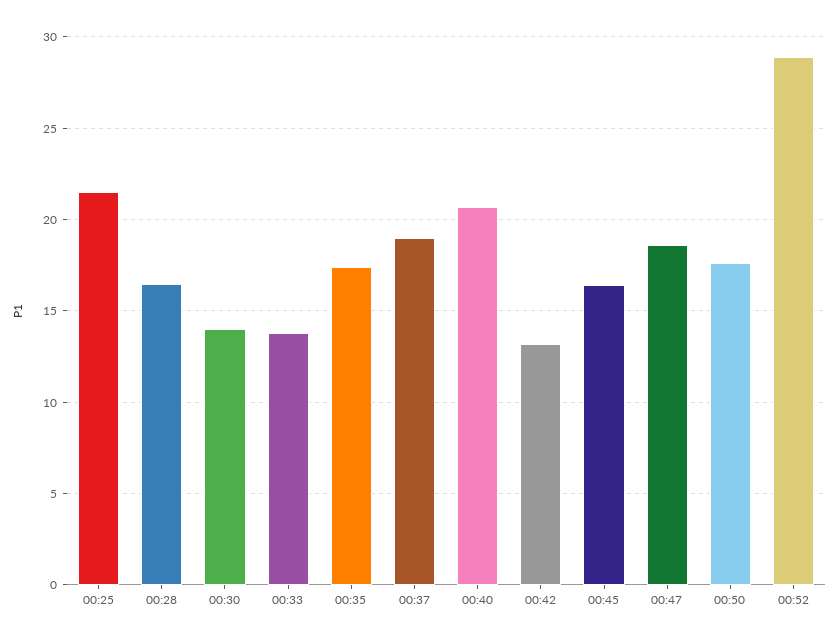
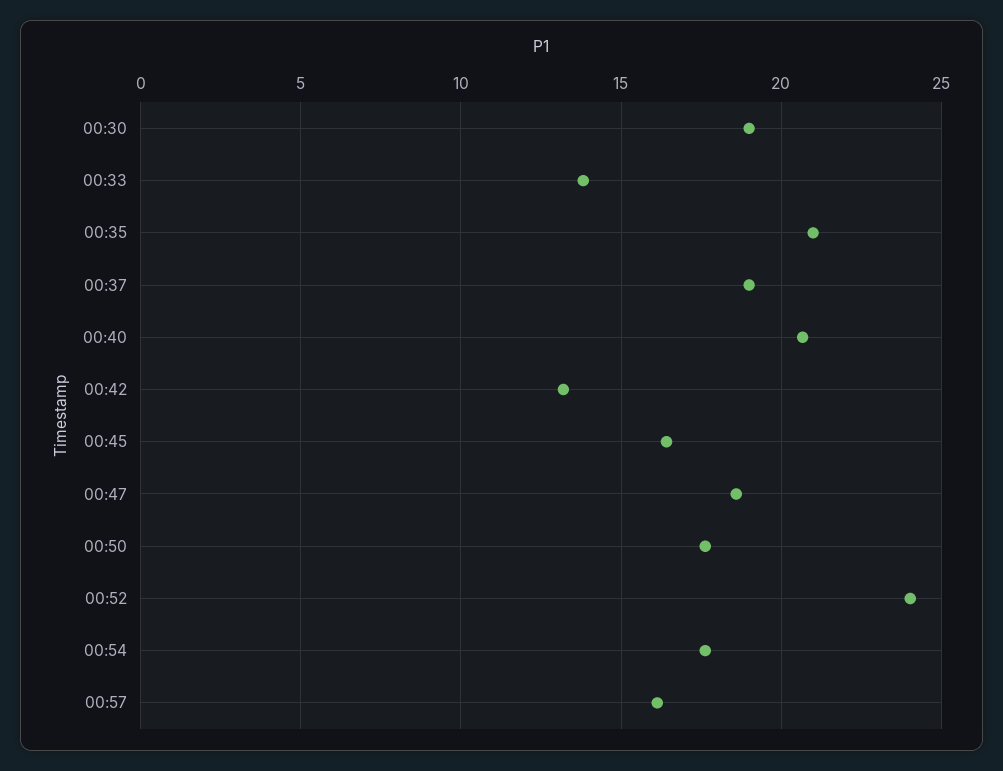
00:25: 21.5 -> none
00:28: 16.5 -> none
00:30: 14 -> 19
00:35: 17.5 -> 21
00:52: 29 -> 24
00:54: none -> 17.5
00:57: none -> 16

